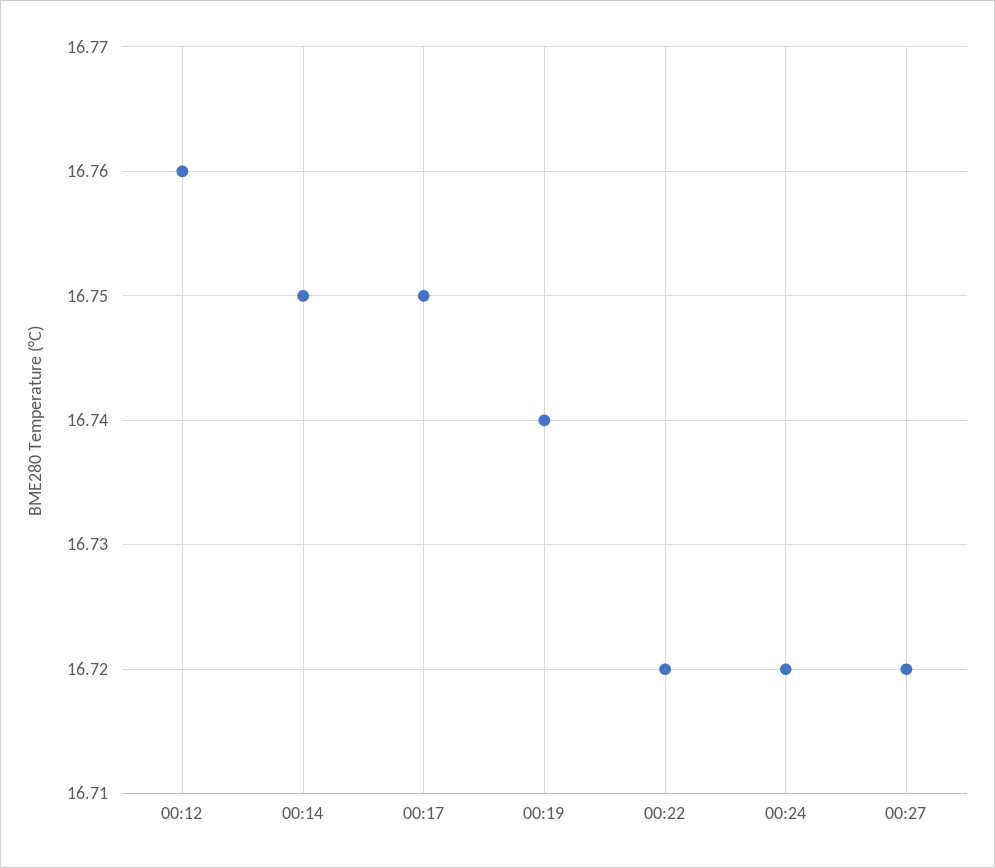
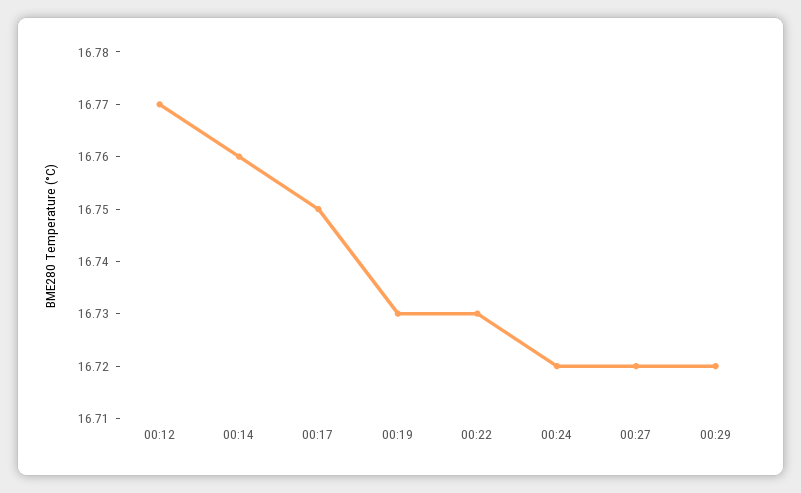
00:12: 16.76 -> 16.77
00:14: 16.75 -> 16.76
00:19: 16.74 -> 16.73
00:22: 16.72 -> 16.73
00:29: none -> 16.72

